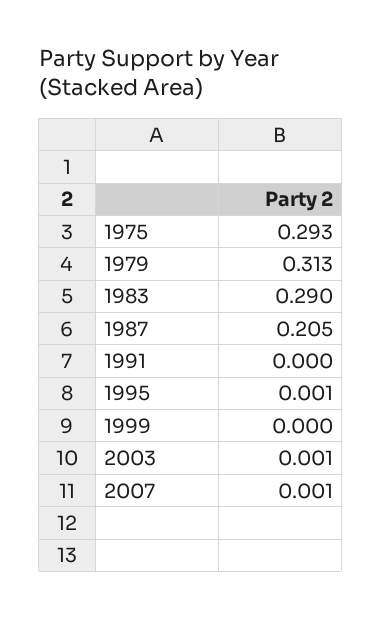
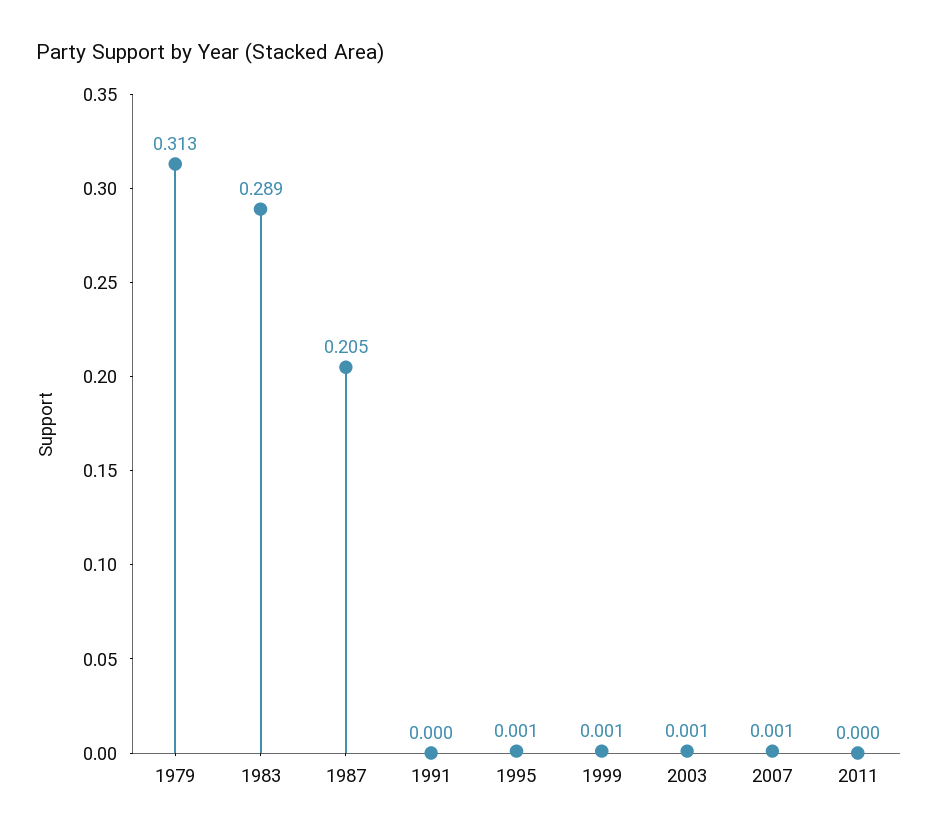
1975: 0.293 -> none
1983: 0.29 -> 0.289
1999: 0 -> 0.001
2011: none -> 0

